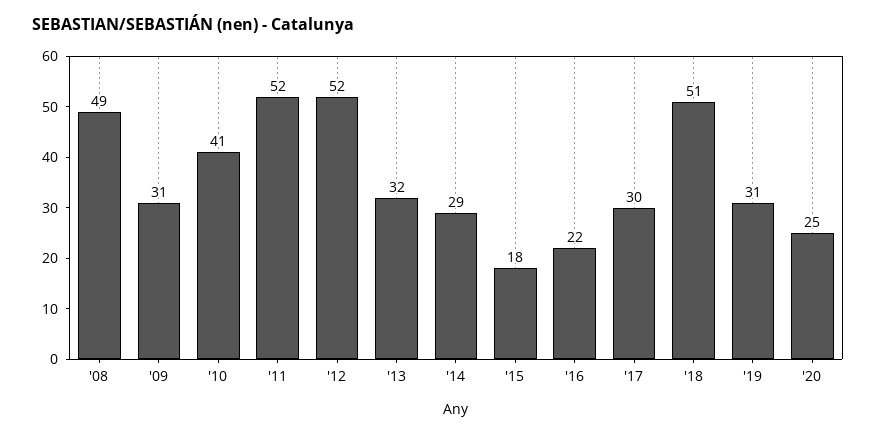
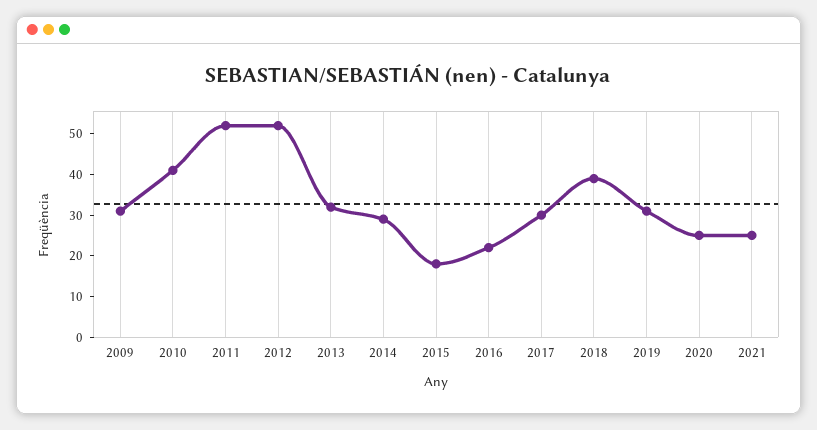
'08: 49 -> none
'18: 51 -> 40
2021: none -> 25

